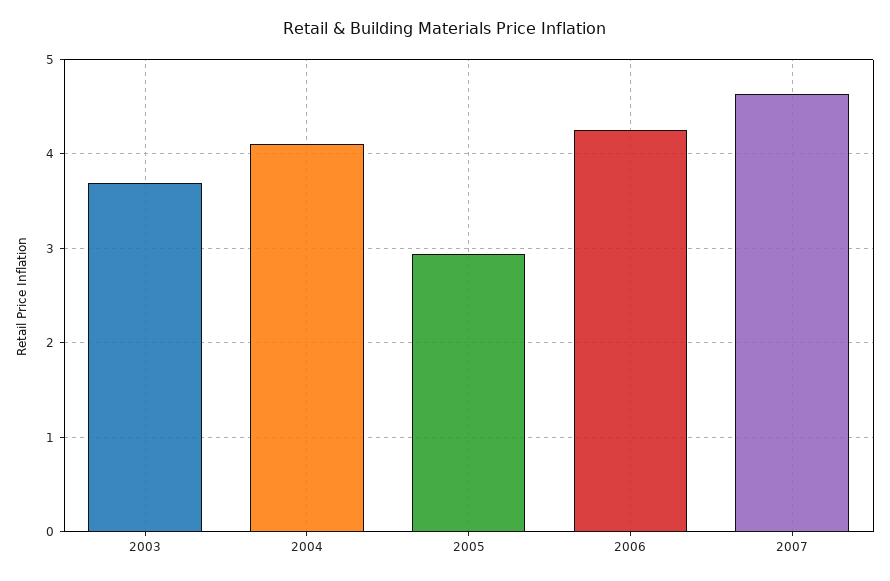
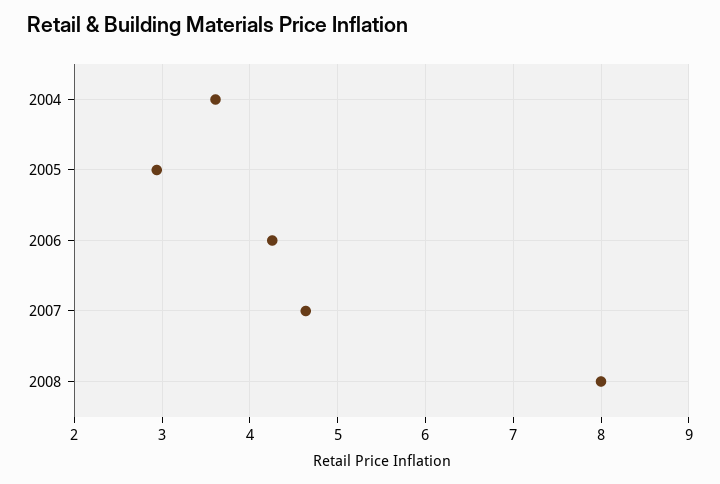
2003: 3.7 -> none
2004: 4.1 -> 3.6
2008: none -> 8

